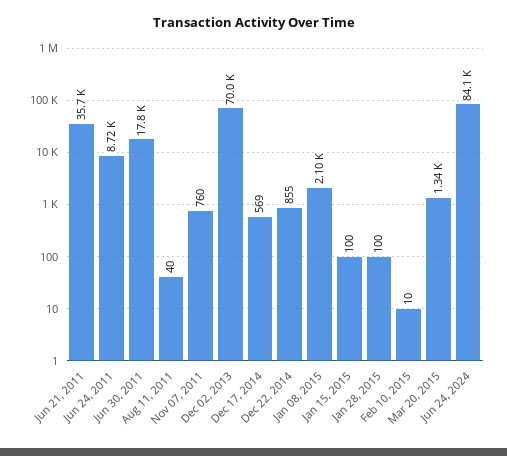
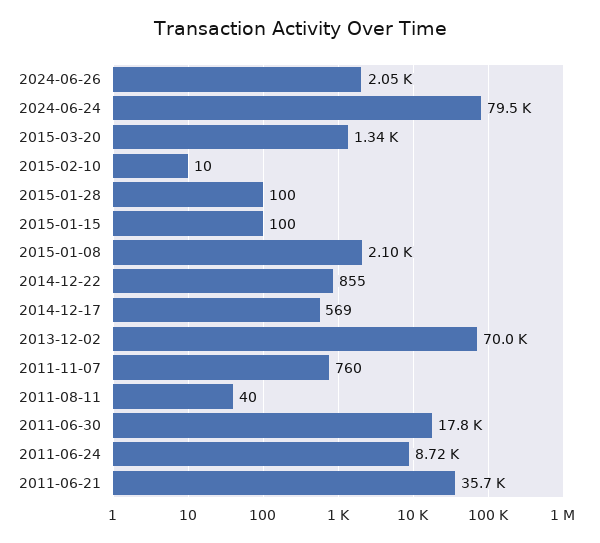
Jun 24, 2024: 84100 -> 79500
2024-06-26: none -> 2050

